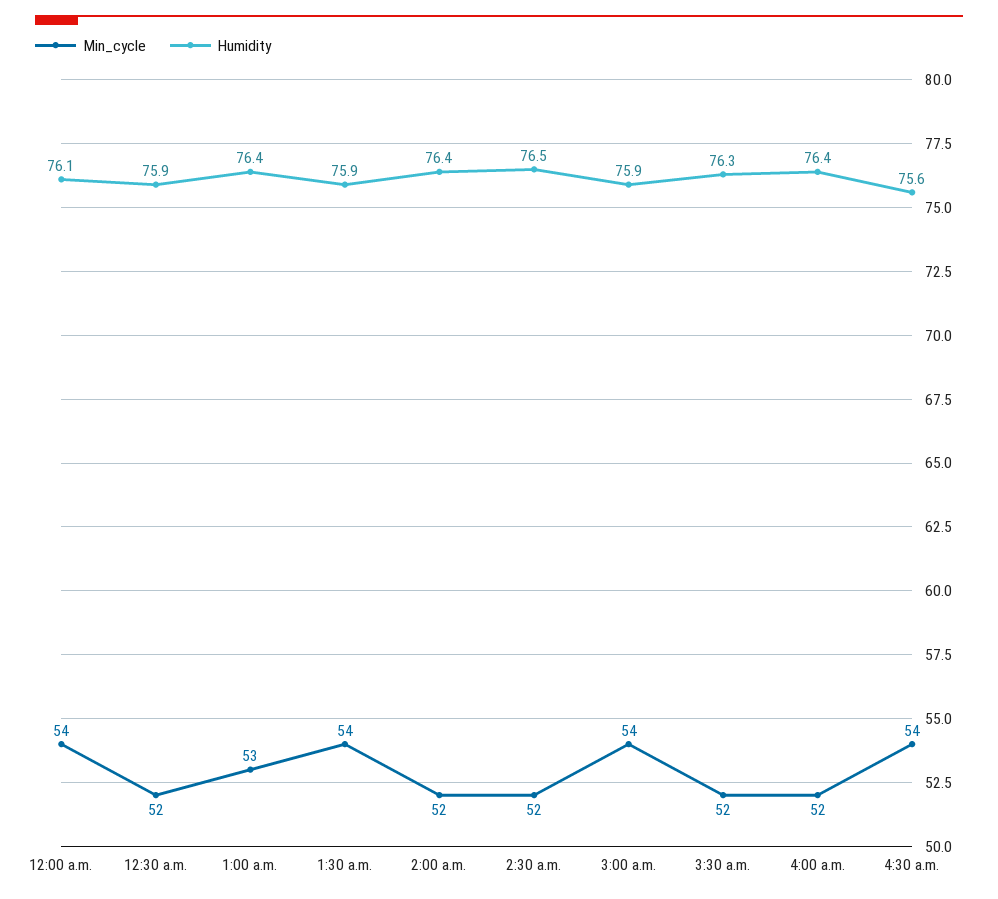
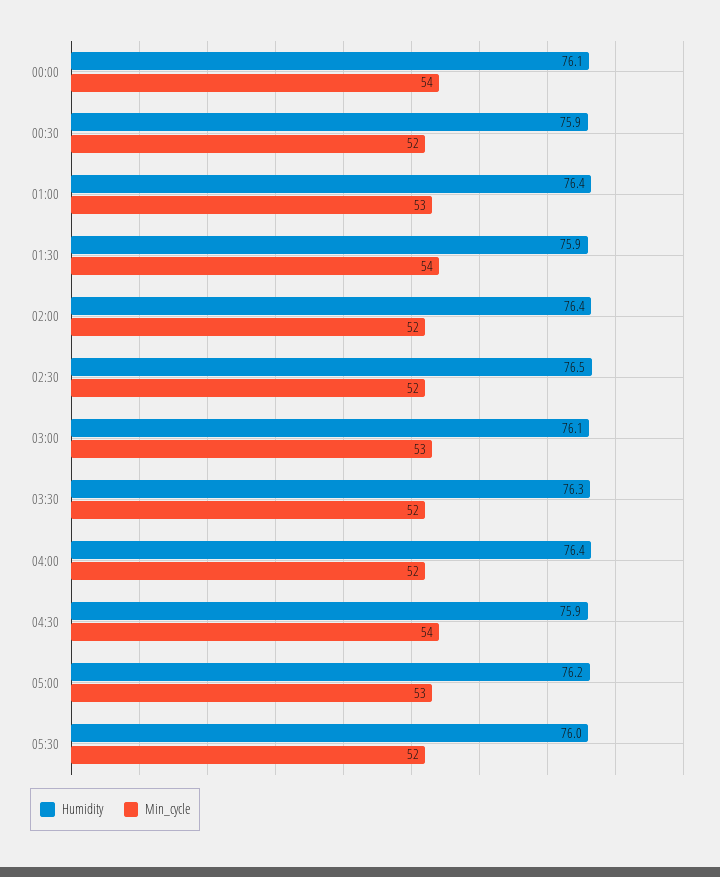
Min_cycle, 3:00 a.m.: 54 -> 53
Humidity, 3:00 a.m.: 75.9 -> 76.1
Humidity, 4:30 a.m.: 75.6 -> 75.9
Humidity, 05:00: none -> 76.2
Min_cycle, 05:00: none -> 53
Humidity, 05:30: none -> 76
Min_cycle, 05:30: none -> 52

